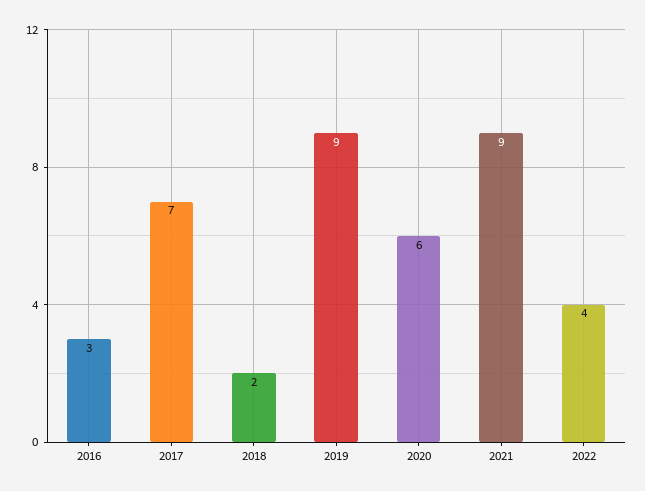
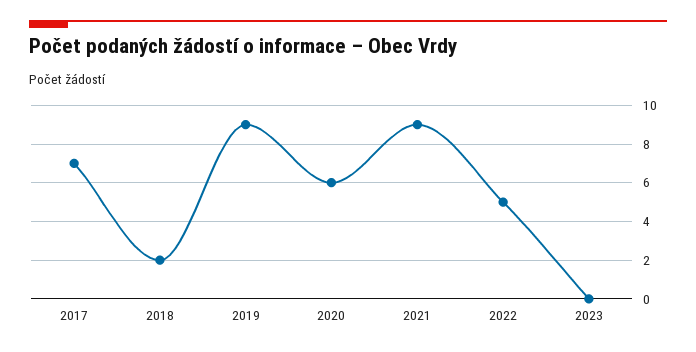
2016: 3 -> none
2022: 4 -> 5
2023: none -> 0

